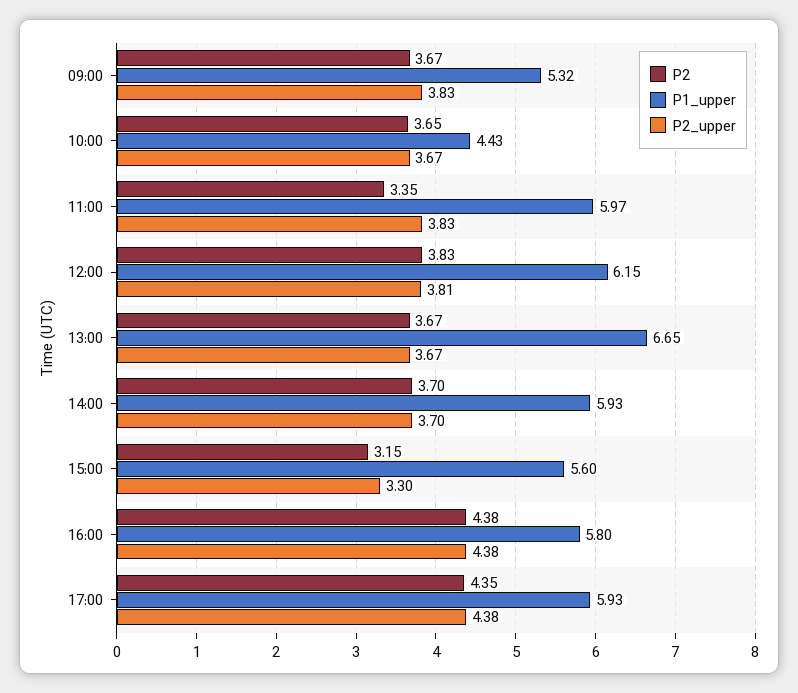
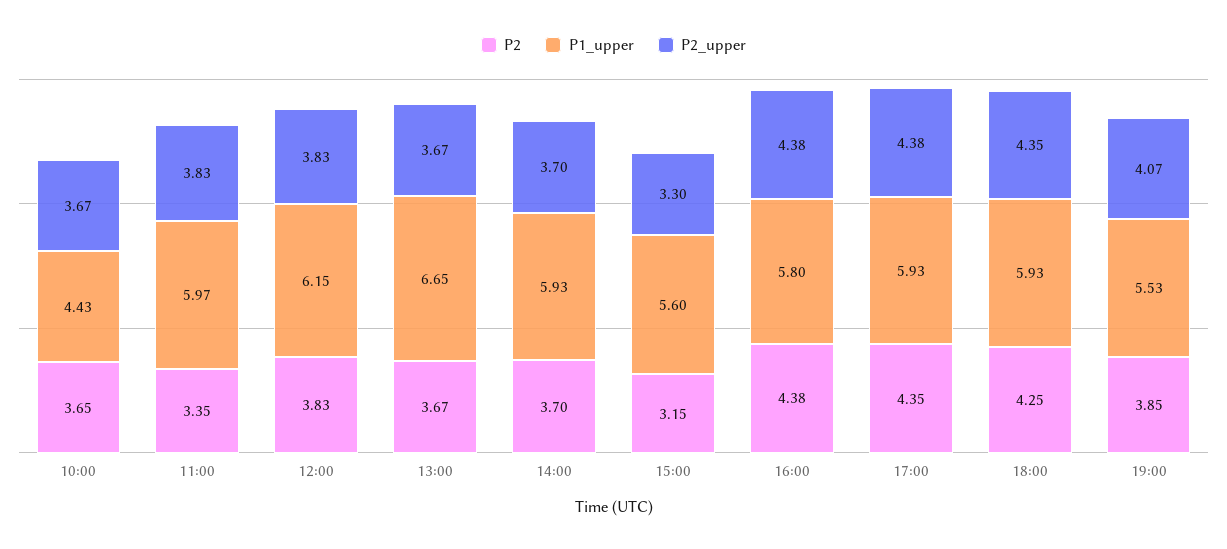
P2, 09:00: 3.67 -> none
P1_upper, 09:00: 5.32 -> none
P2_upper, 09:00: 3.83 -> none
P2_upper, 12:00: 3.81 -> 3.83
P2, 18:00: none -> 4.25
P1_upper, 18:00: none -> 5.93
P2_upper, 18:00: none -> 4.35
P2, 19:00: none -> 3.85
P1_upper, 19:00: none -> 5.53
P2_upper, 19:00: none -> 4.07

